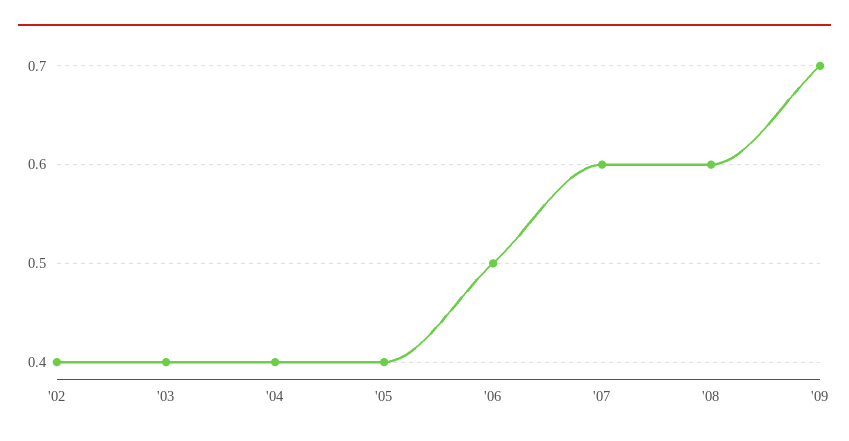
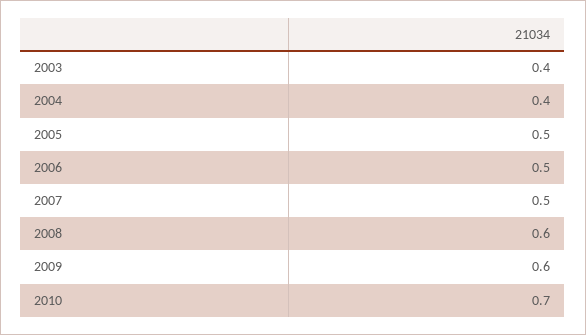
'02: 0.4 -> none
'05: 0.4 -> 0.5
'07: 0.6 -> 0.5
'09: 0.7 -> 0.6
2010: none -> 0.7

